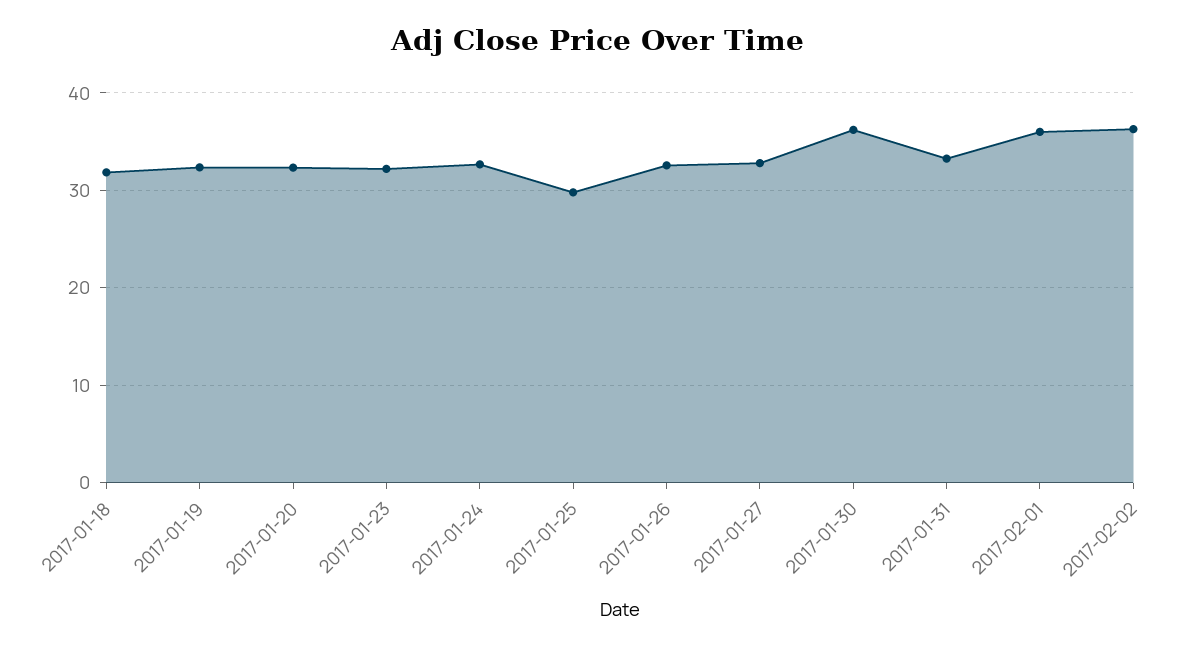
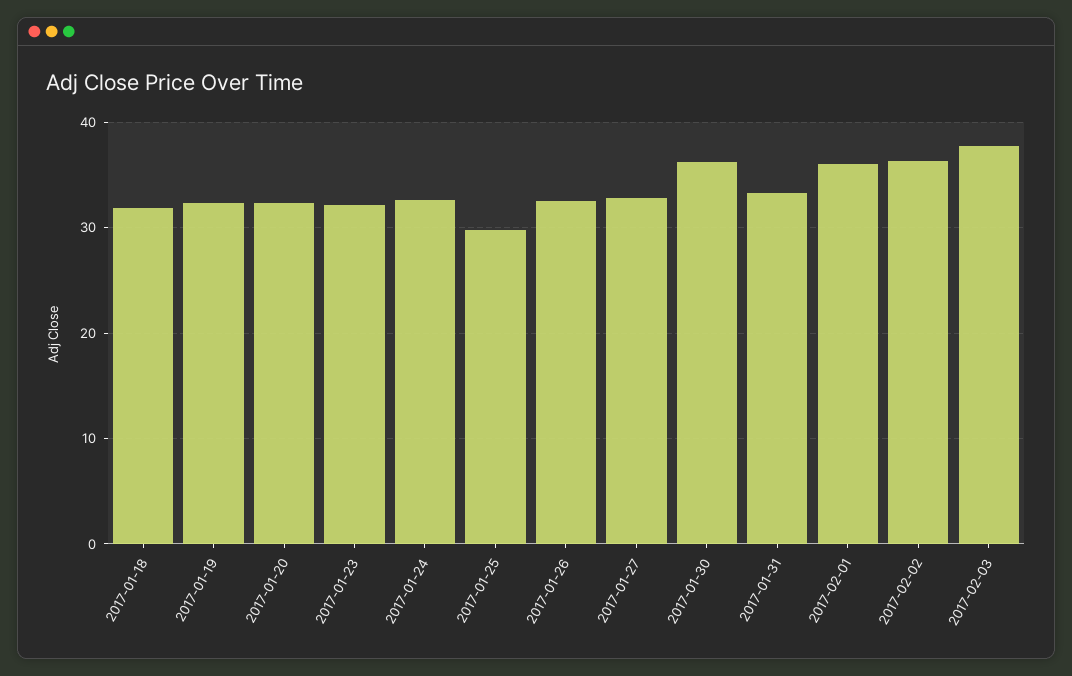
2017-02-03: none -> 38

